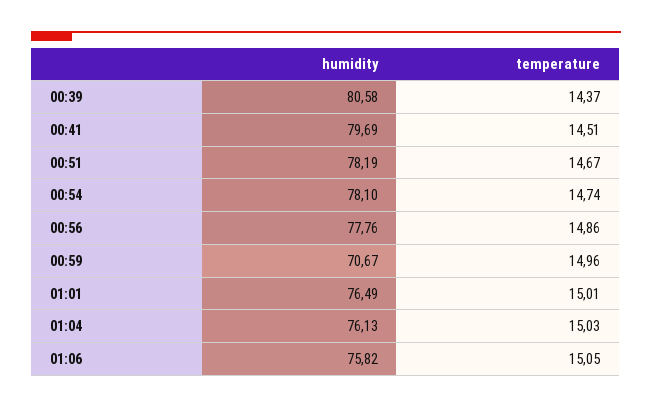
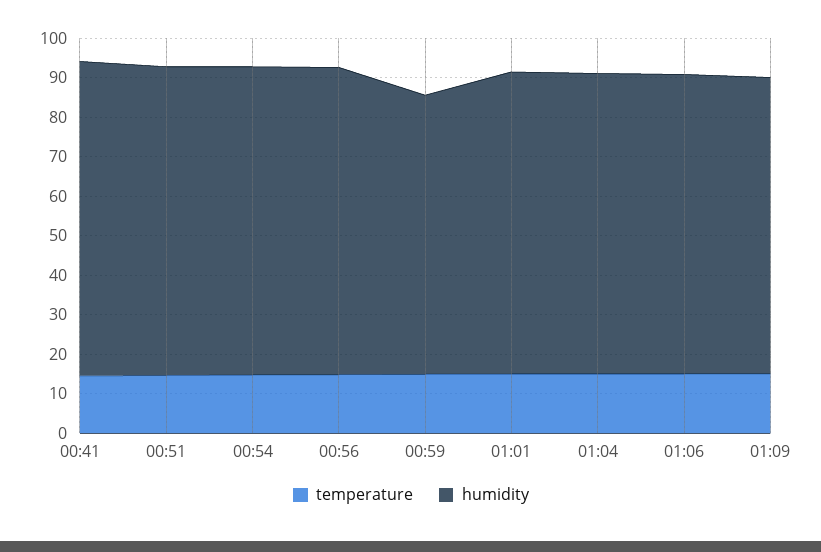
humidity, 00:39: 80.58 -> none
temperature, 00:39: 14.37 -> none
temperature, 01:09: none -> 15
humidity, 01:09: none -> 75

